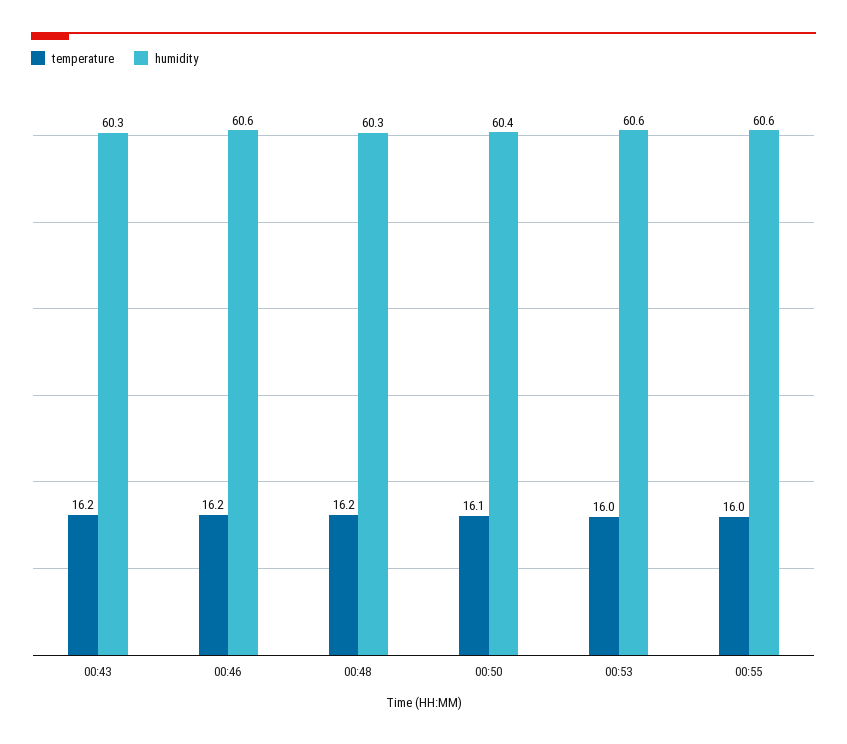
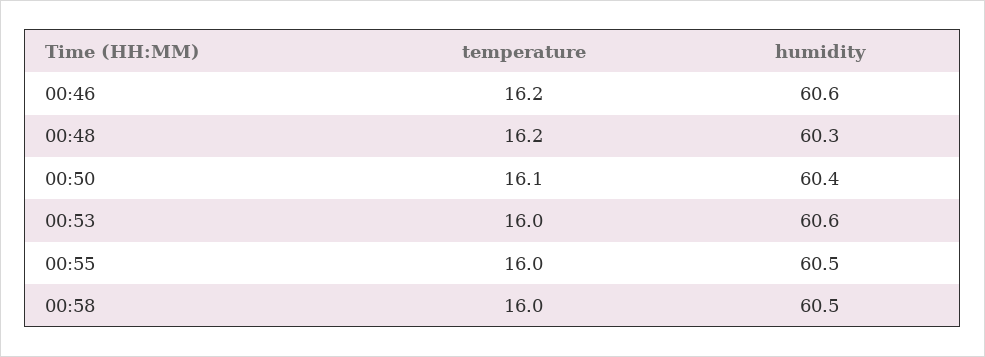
temperature, 00:43: 16.2 -> none
humidity, 00:43: 60.3 -> none
humidity, 00:55: 60.6 -> 60.5
temperature, 00:58: none -> 16
humidity, 00:58: none -> 60.5

